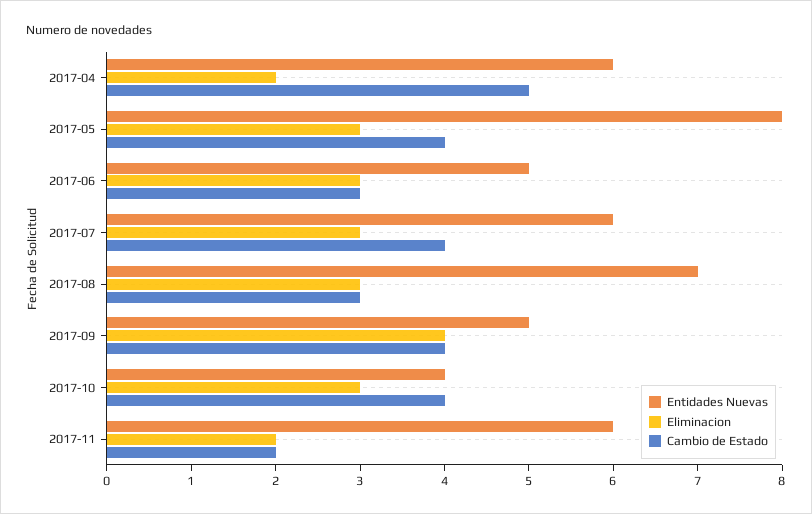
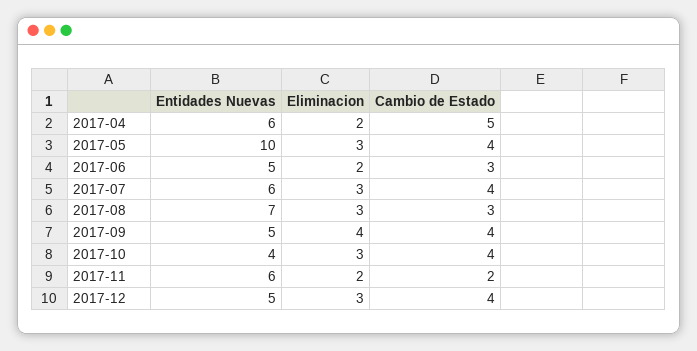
Entidades Nuevas, 2017-05: 8 -> 10
Eliminacion, 2017-06: 3 -> 2
Entidades Nuevas, 2017-12: none -> 5
Eliminacion, 2017-12: none -> 3
Cambio de Estado, 2017-12: none -> 4

